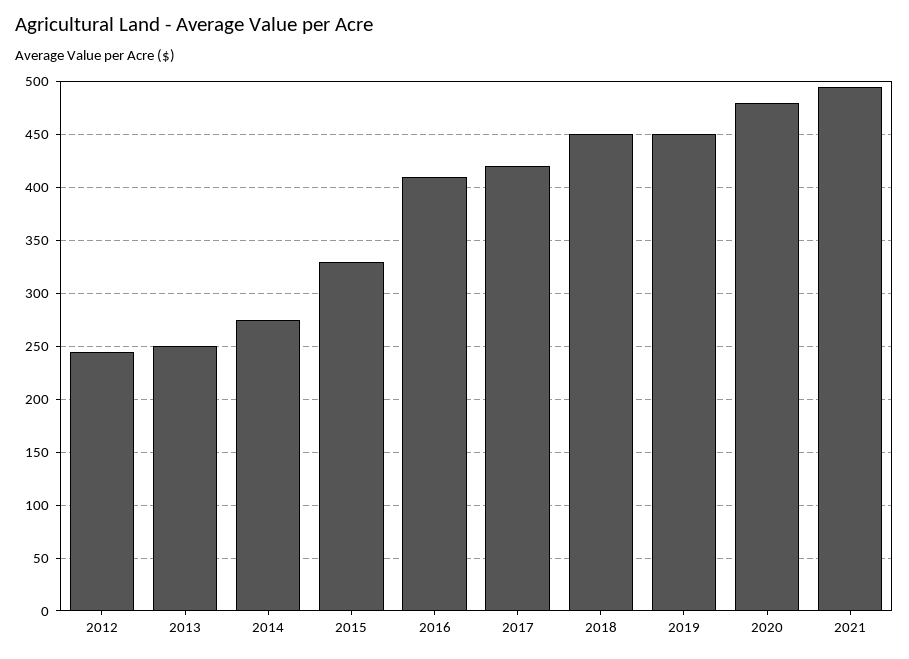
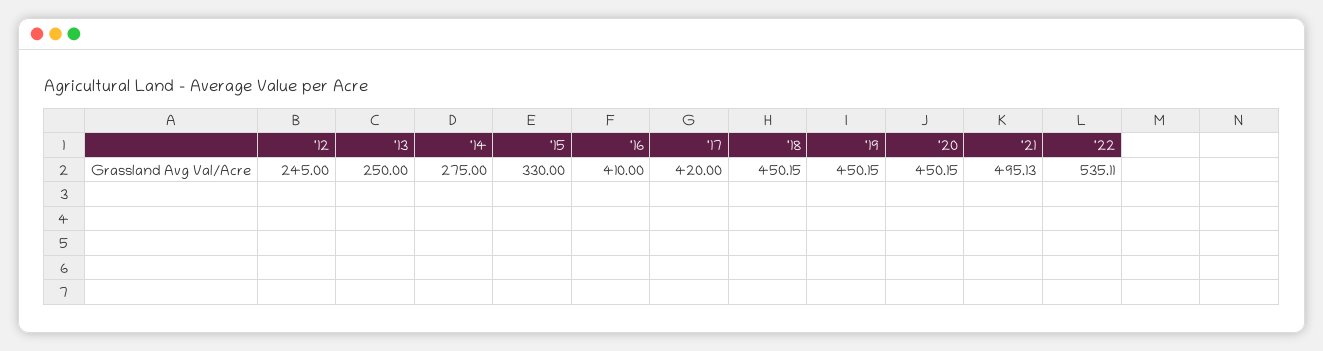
2020: 480 -> 450.15
'22: none -> 535.11

